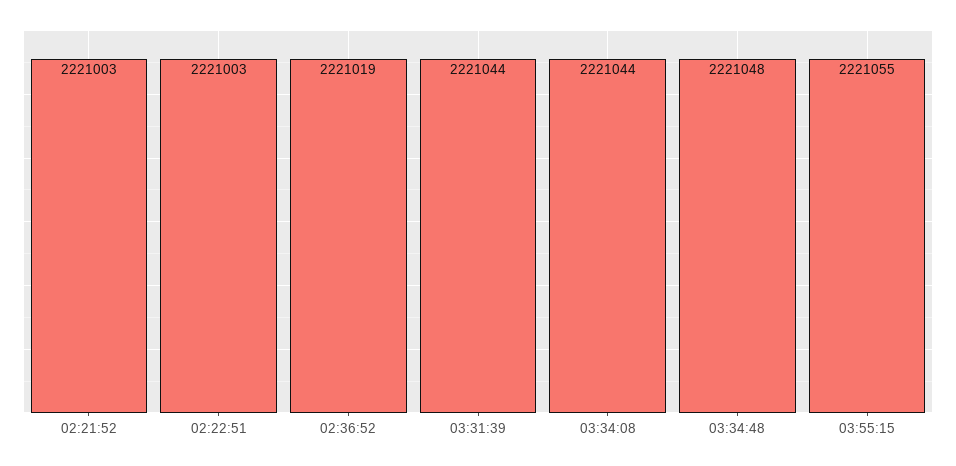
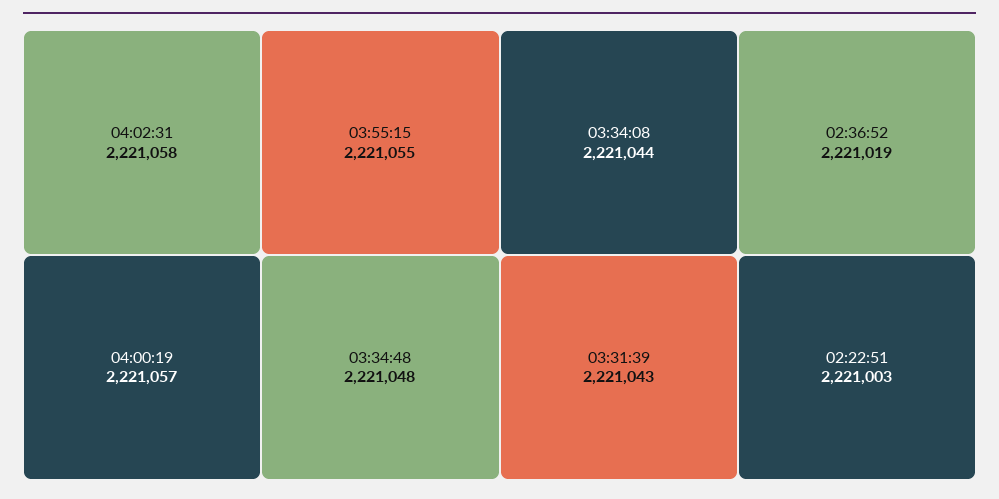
02:21:52: 2221003 -> none
03:31:39: 2221044 -> 2221043
04:02:31: none -> 2221058
04:00:19: none -> 2221057

